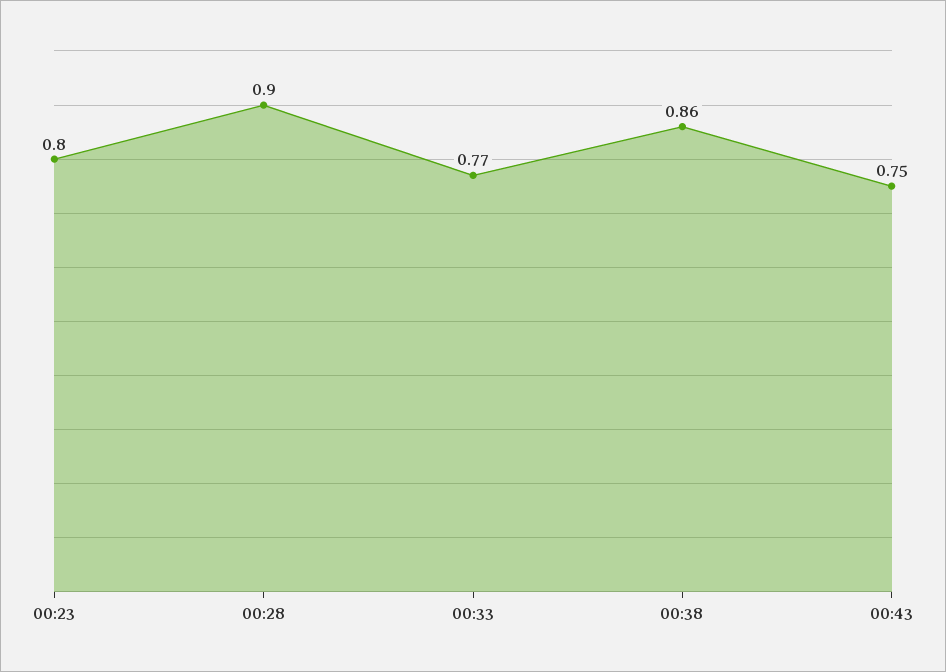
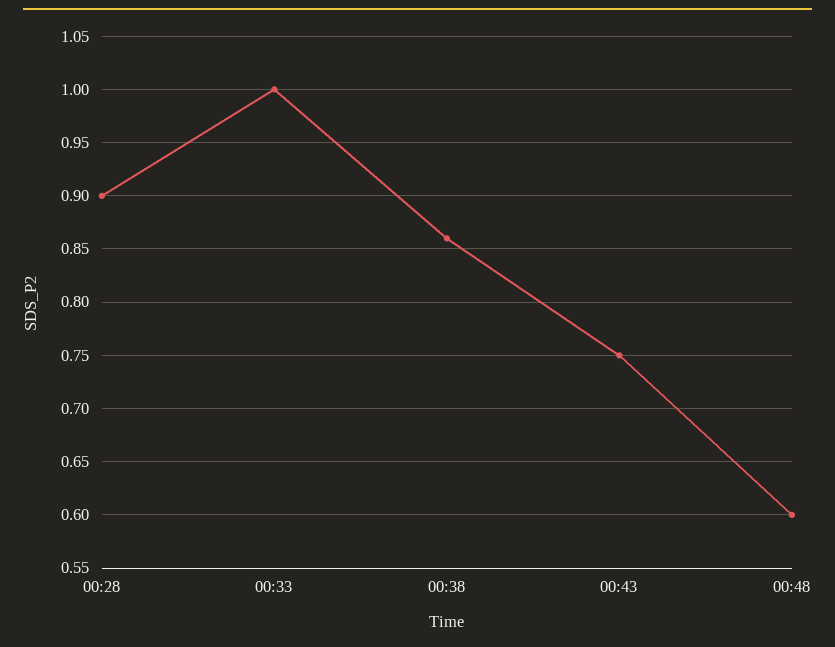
00:23: 0.8 -> none
00:33: 0.77 -> 1
00:48: none -> 0.6

